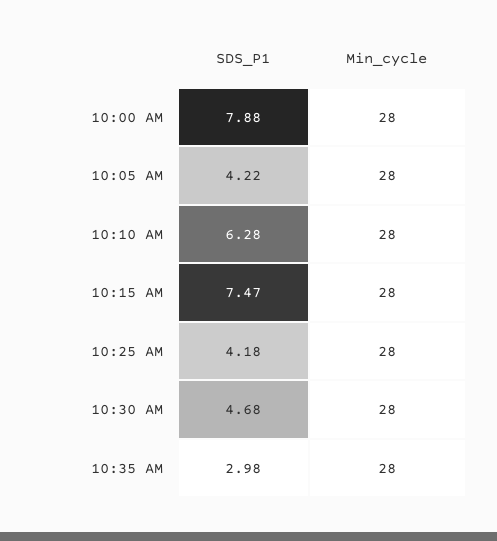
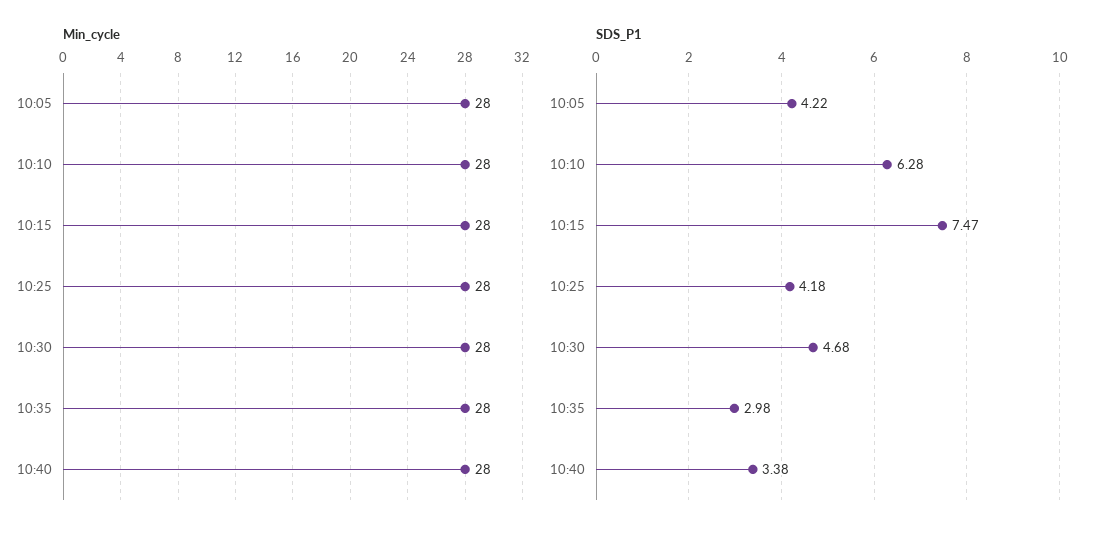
SDS_P1, 10:00 AM: 7.88 -> none
Min_cycle, 10:00 AM: 28 -> none
Min_cycle, 10:40: none -> 28
SDS_P1, 10:40: none -> 3.38

